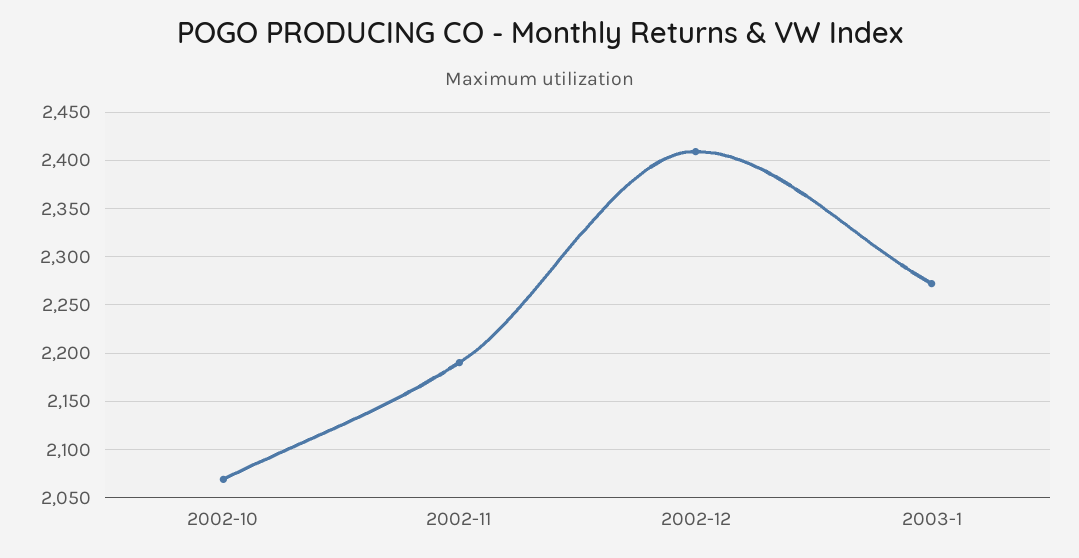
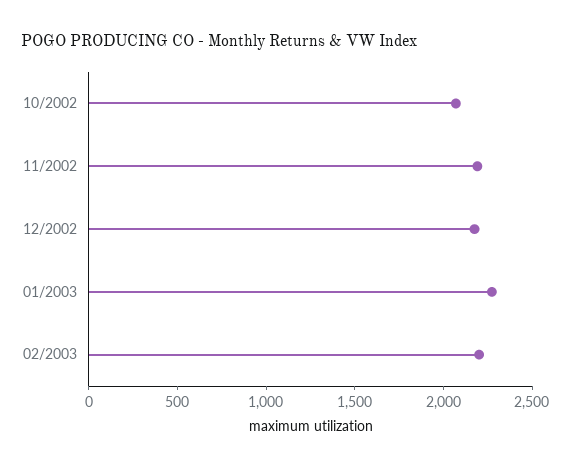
2002-12: 2410 -> 2200
02/2003: none -> 2200

